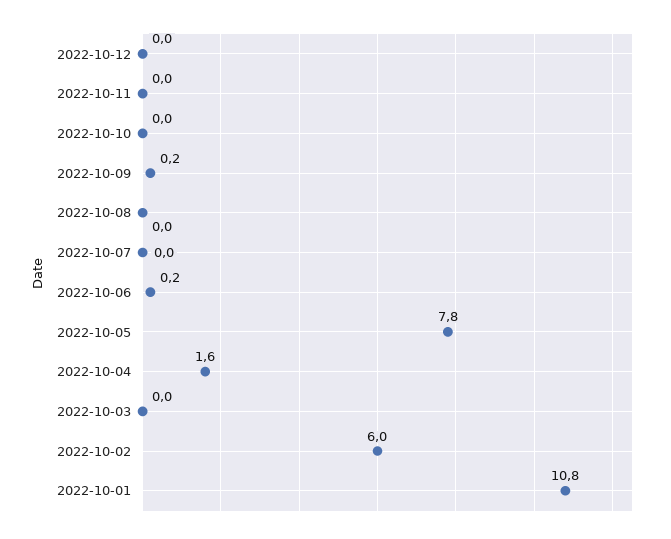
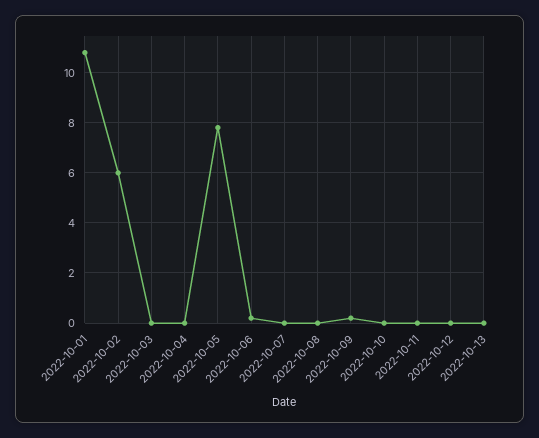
2022-10-04: 1.6 -> 0
2022-10-13: none -> 0

